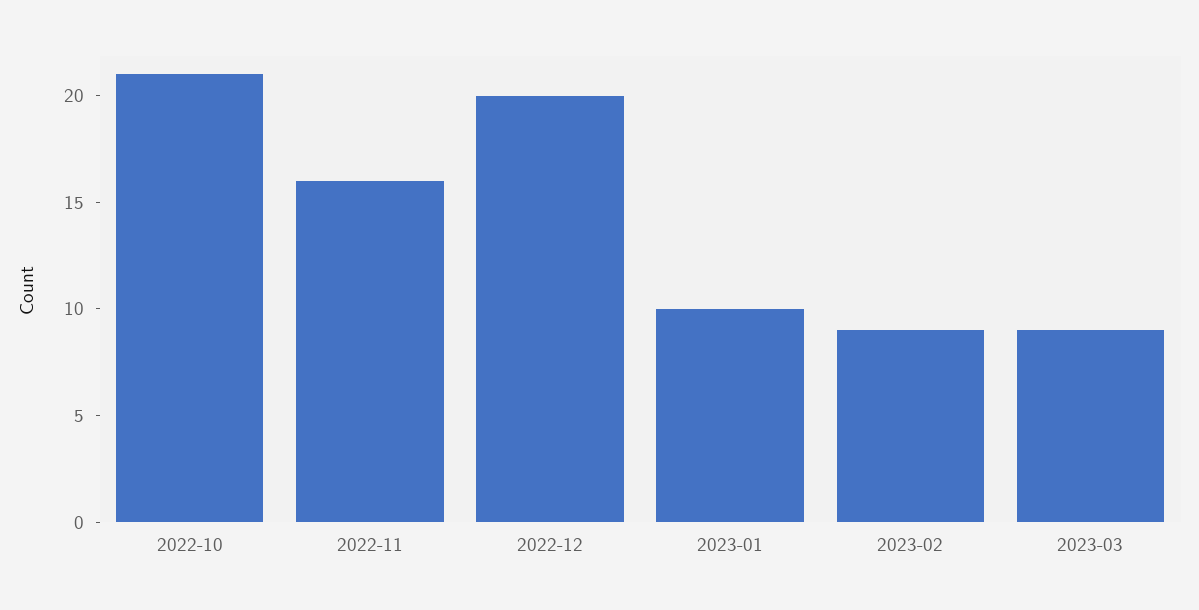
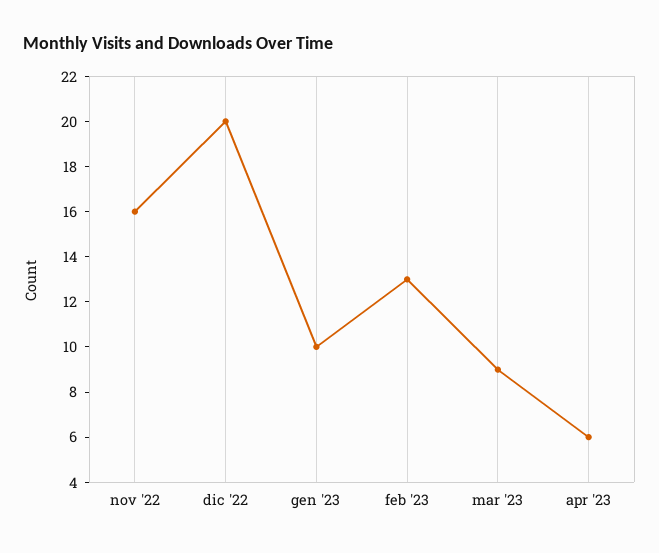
2022-10: 21 -> none
2023-02: 9 -> 13
apr '23: none -> 6

